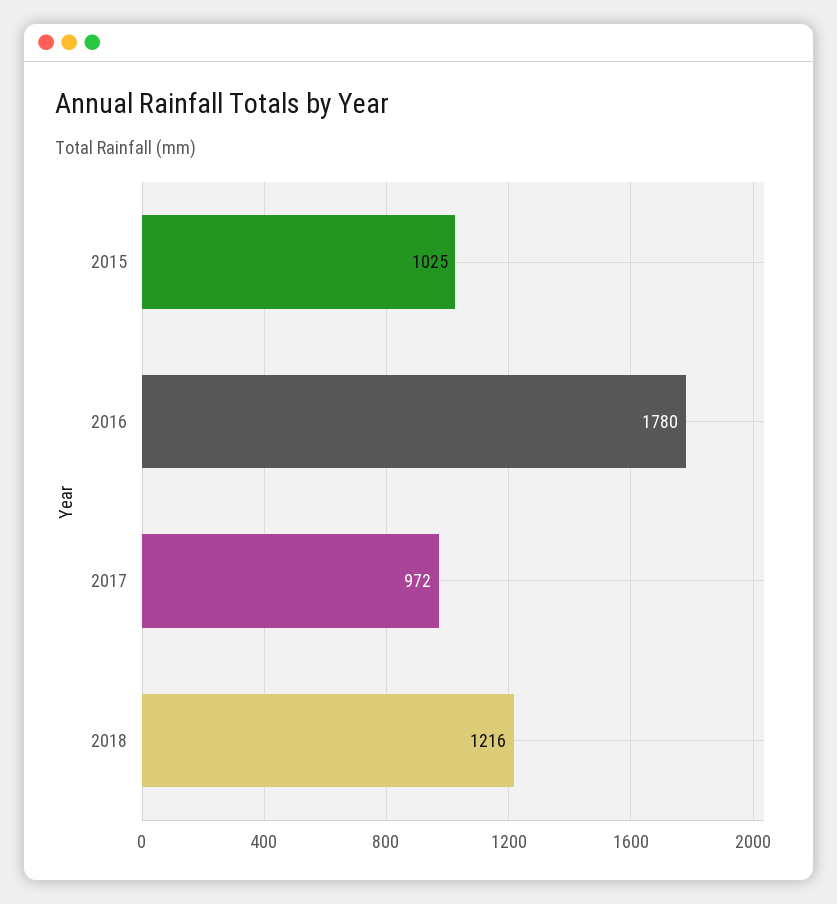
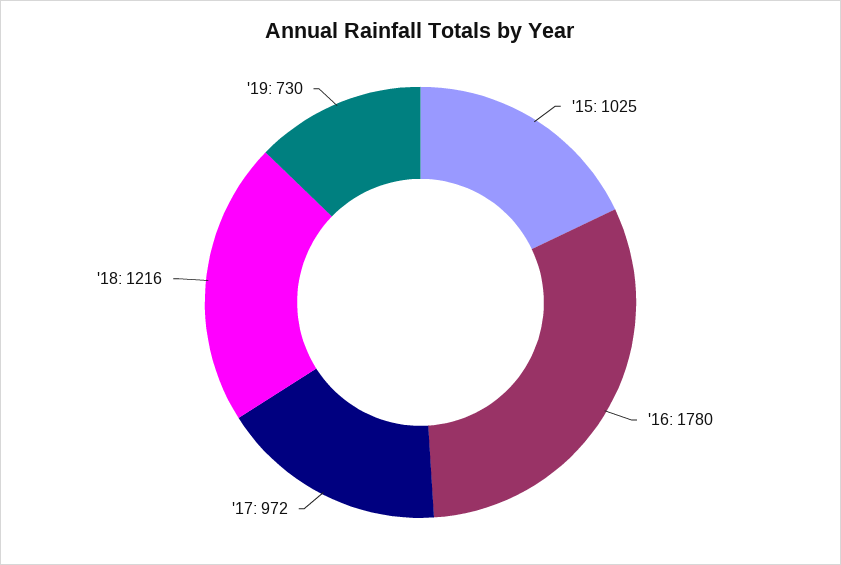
'19: none -> 730

